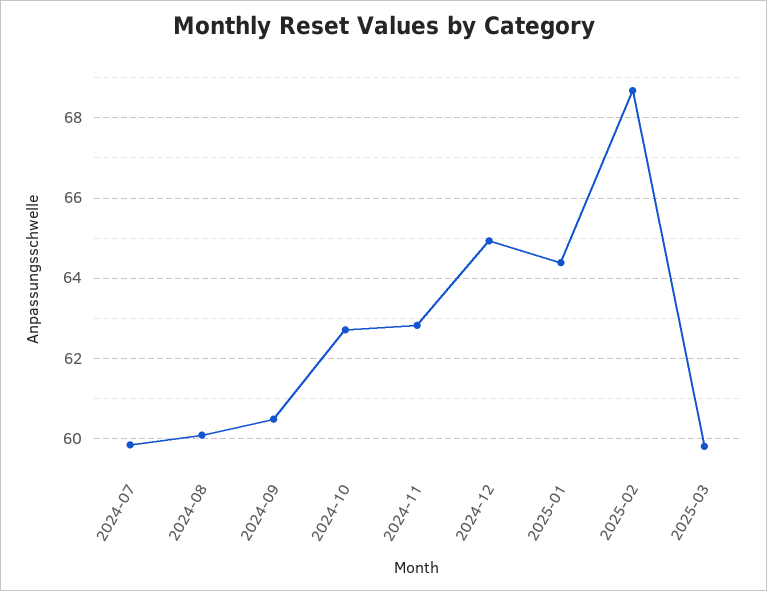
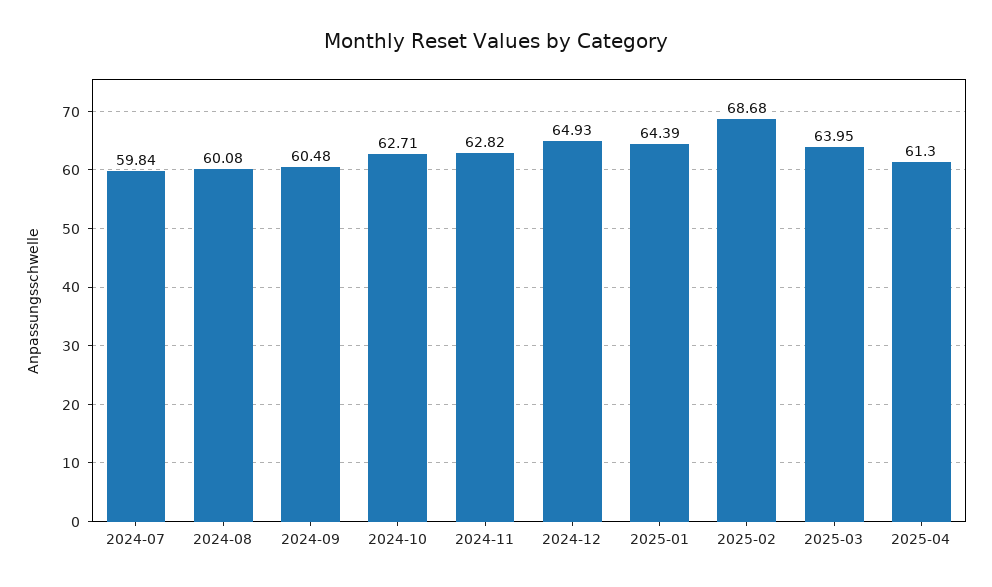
2025-03: 59.8 -> 63.95
2025-04: none -> 61.3

